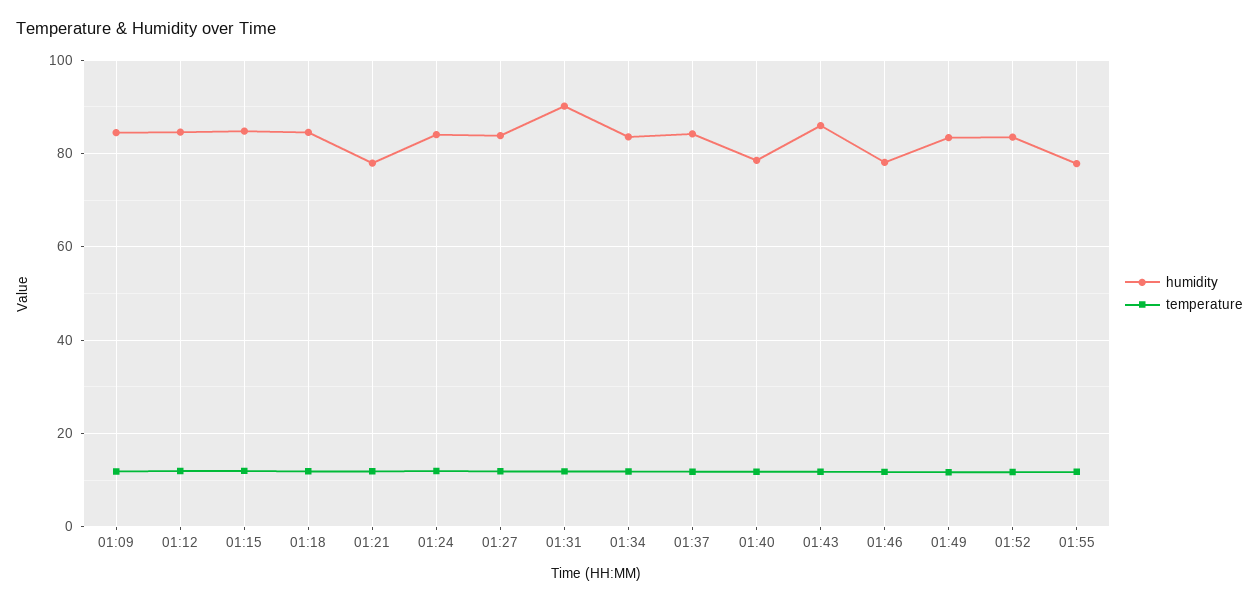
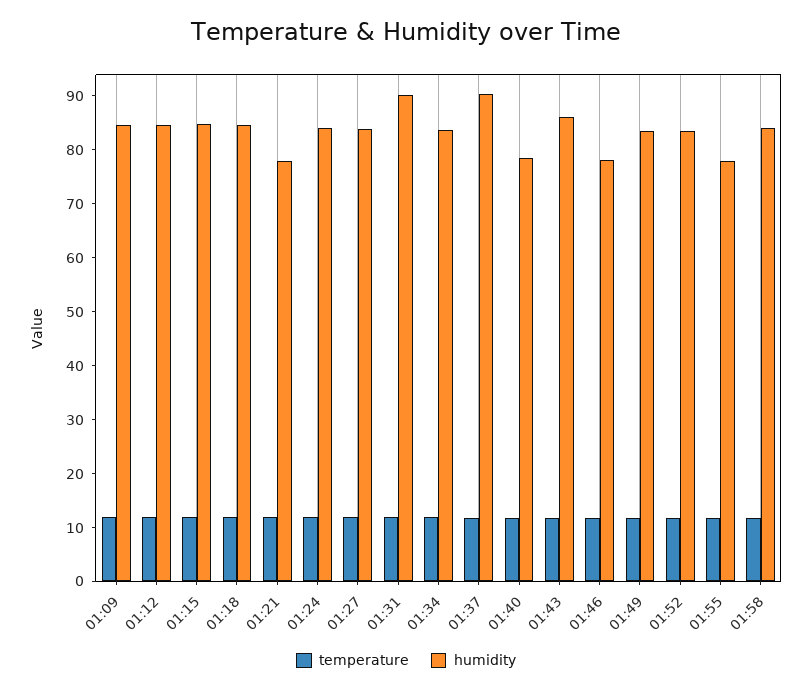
humidity, 01:37: 84 -> 90
temperature, 01:58: none -> 12
humidity, 01:58: none -> 84

